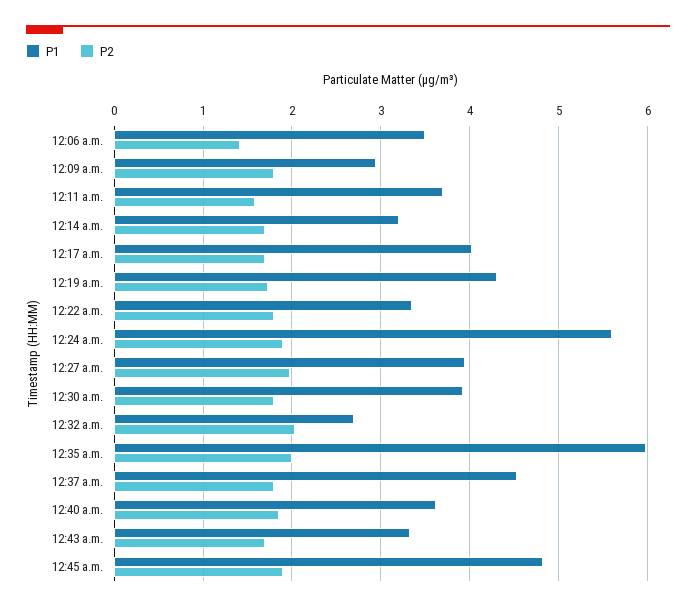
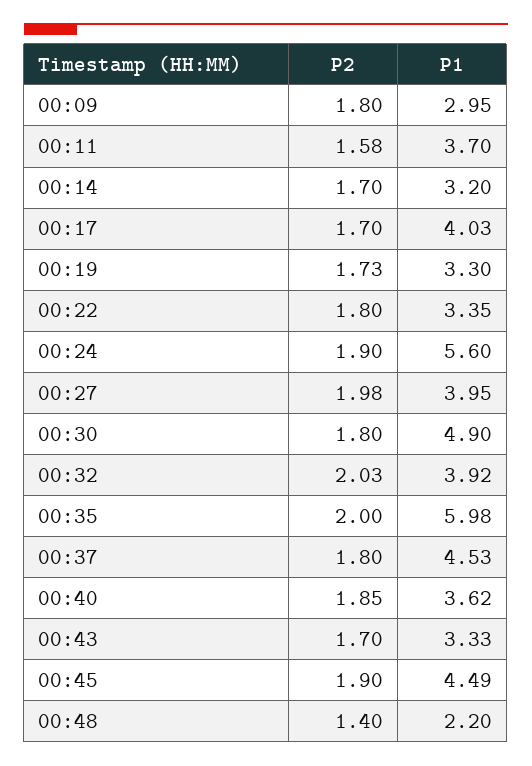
P1, 12:06 a.m.: 3.5 -> none
P2, 12:06 a.m.: 1.4 -> none
P1, 12:19 a.m.: 4.3 -> 3.3
P1, 12:30 a.m.: 3.9 -> 4.9
P1, 12:32 a.m.: 2.7 -> 3.92
P1, 12:45 a.m.: 4.8 -> 4.49
P2, 00:48: none -> 1.4
P1, 00:48: none -> 2.2

